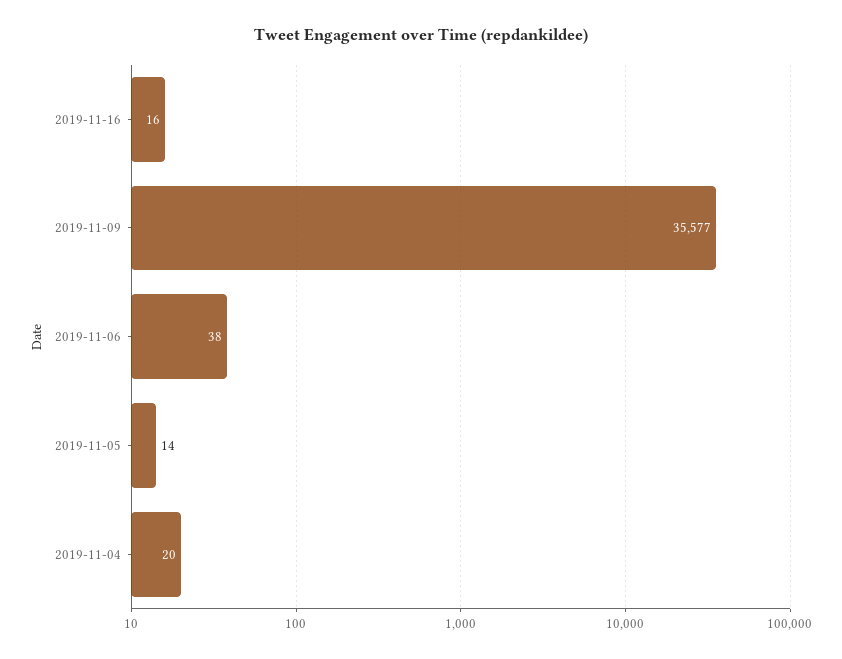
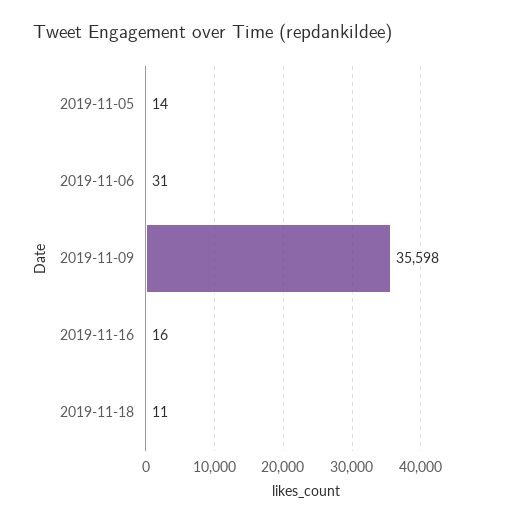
2019-11-09: 35577 -> 35598
2019-11-06: 38 -> 31
2019-11-04: 20 -> none
2019-11-18: none -> 11

